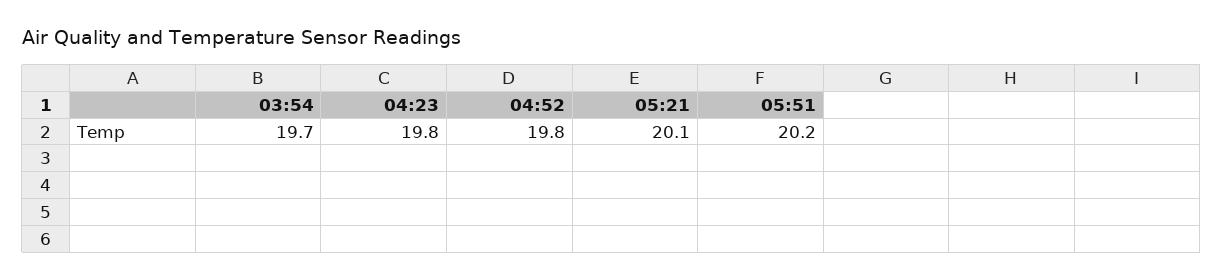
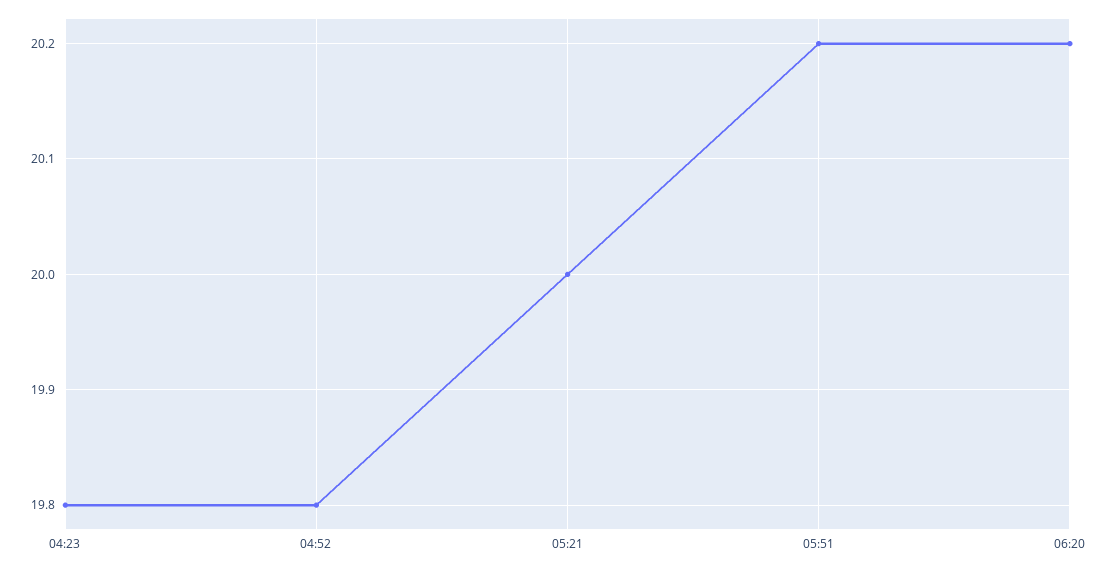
03:54: 19.7 -> none
05:21: 20.1 -> 20
06:20: none -> 20.2

